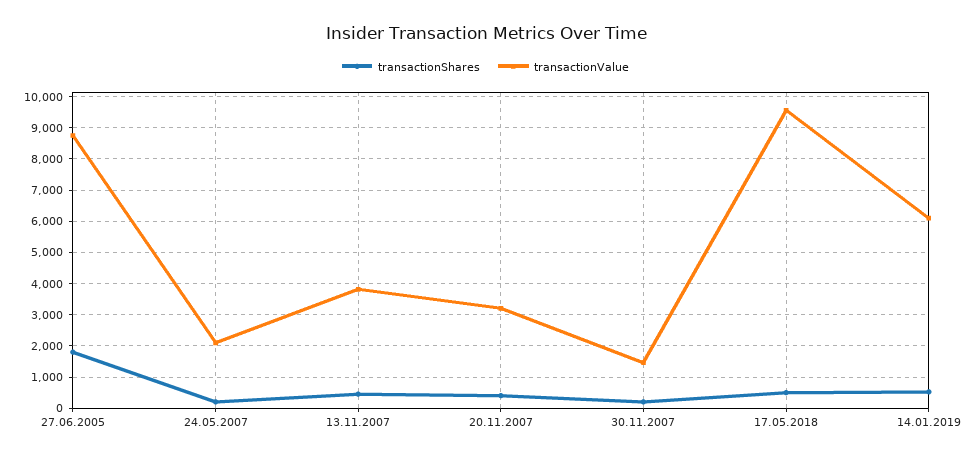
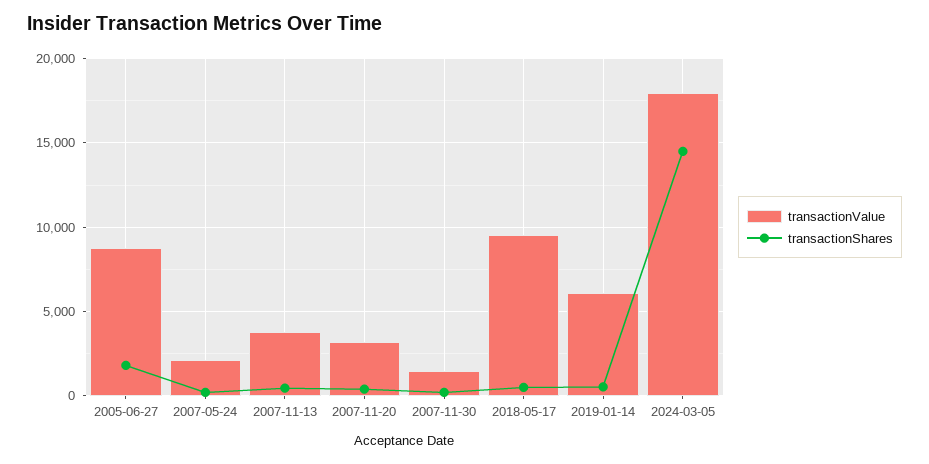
transactionValue, 2024-03-05: none -> 18000
transactionShares, 2024-03-05: none -> 14500

